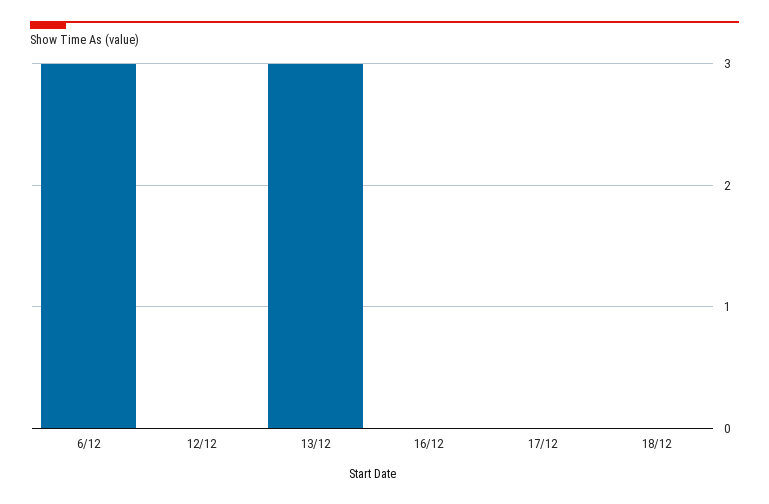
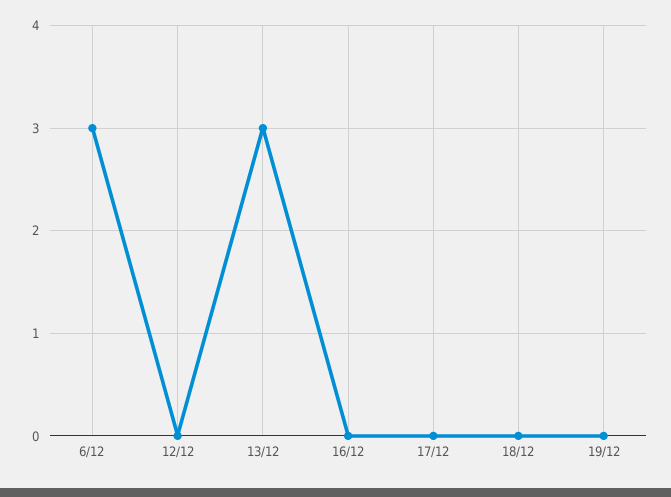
19/12: none -> 0

